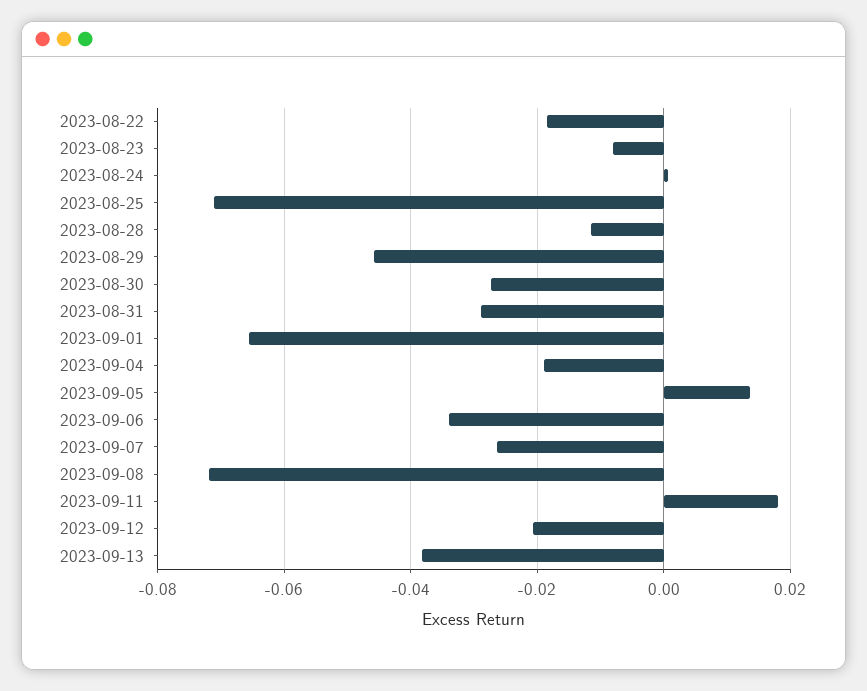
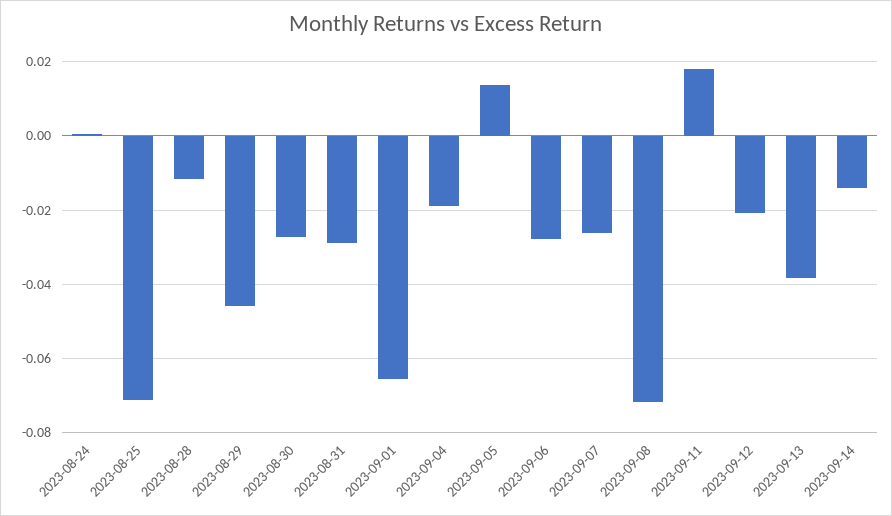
2023-08-22: -0.018 -> none
2023-08-23: -0.008 -> none
2023-09-06: -0.034 -> -0.028
2023-09-14: none -> -0.014

